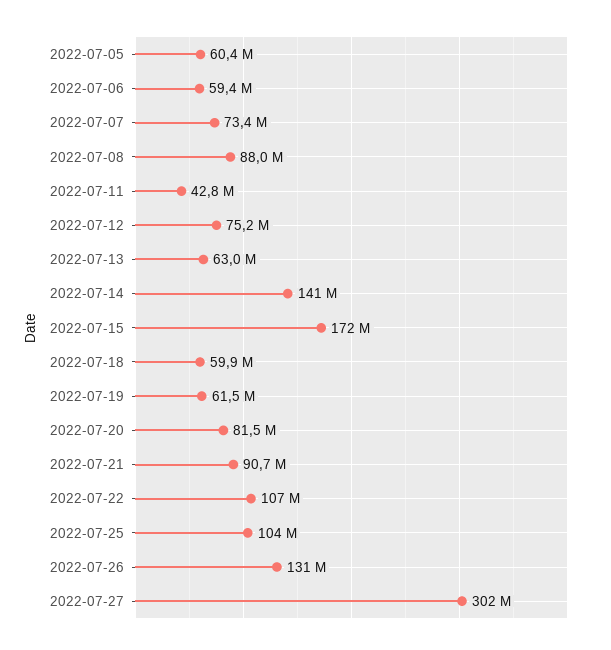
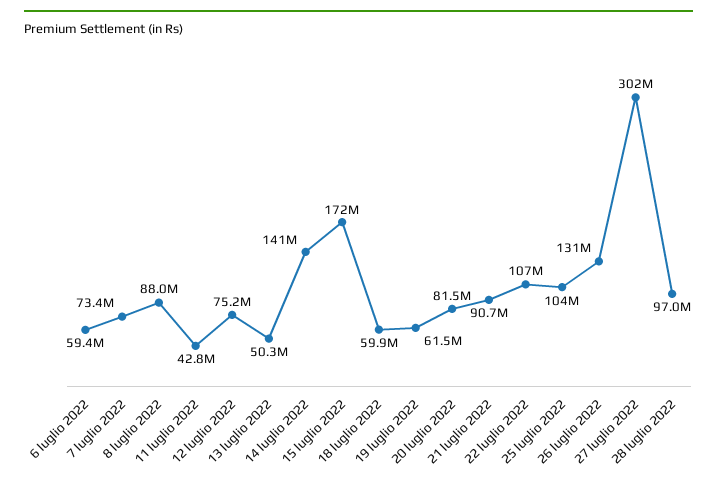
2022-07-05: 60400000 -> none
2022-07-13: 63000000 -> 50300000
28 luglio 2022: none -> 97000000

